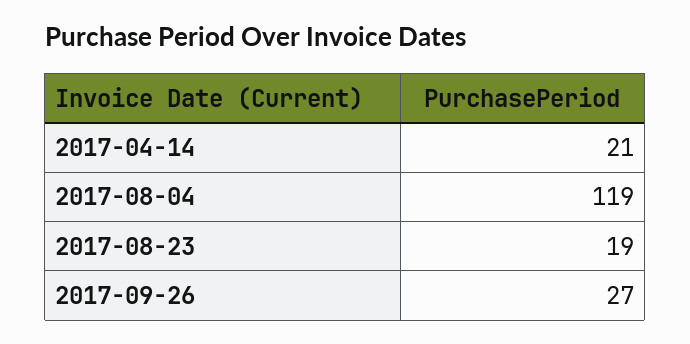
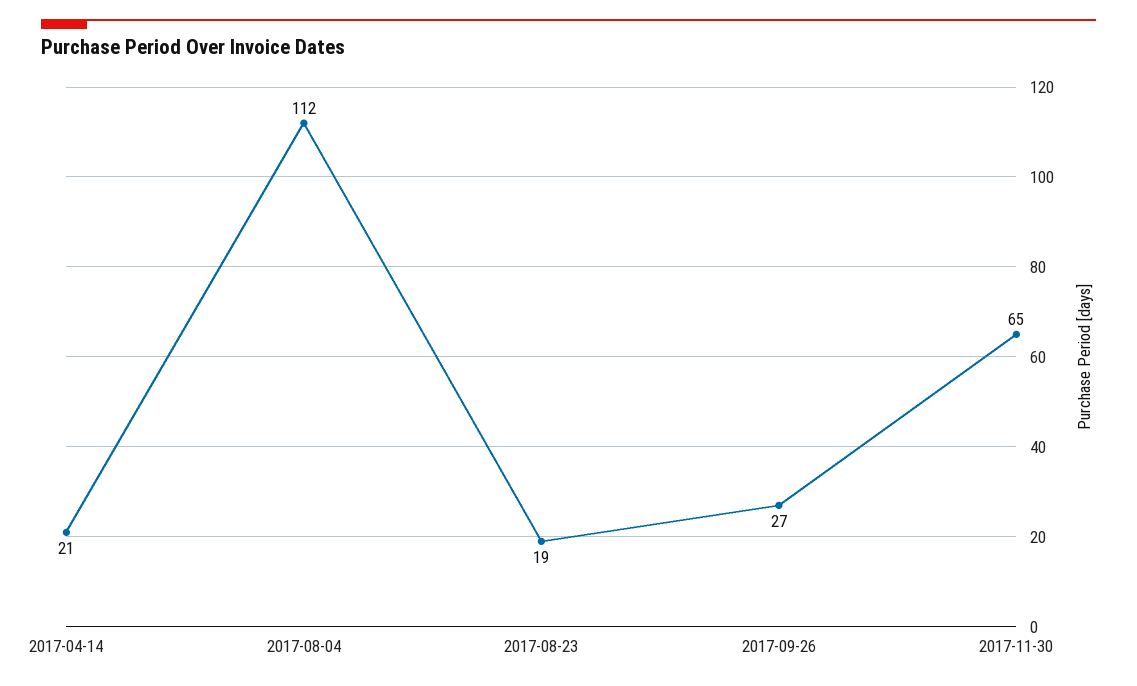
2017-08-04: 119 -> 112
2017-11-30: none -> 65

